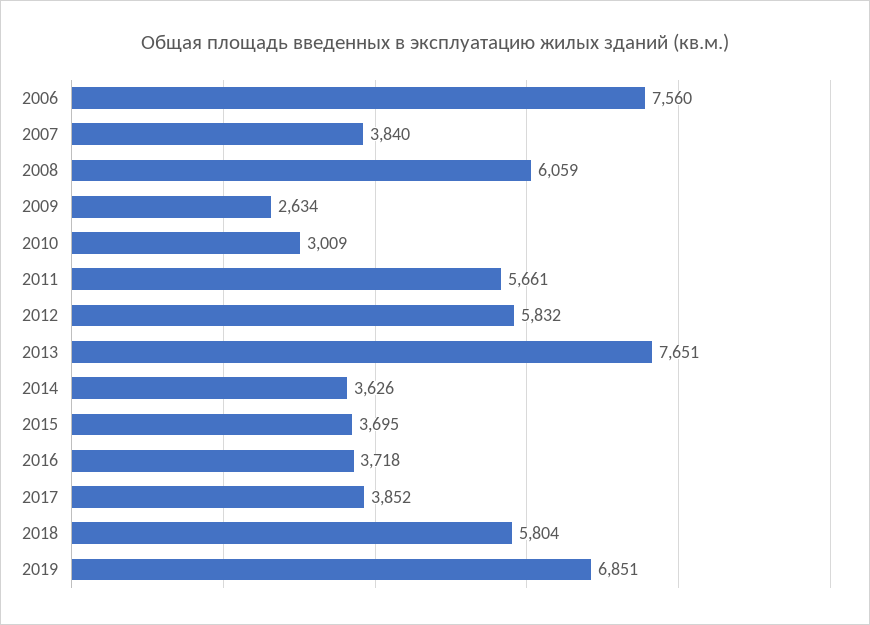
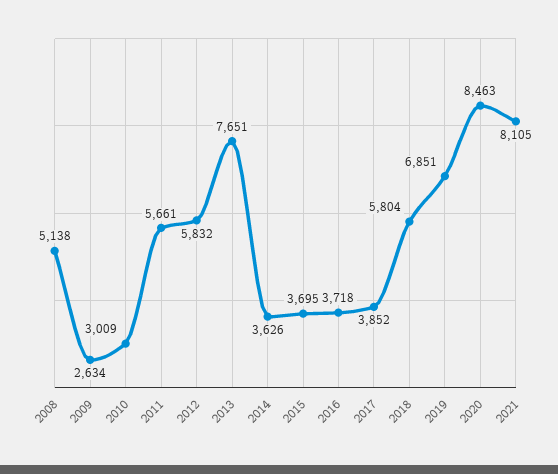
2006: 7560 -> none
2007: 3840 -> none
2008: 6059 -> 5138
2020: none -> 8463
2021: none -> 8105

